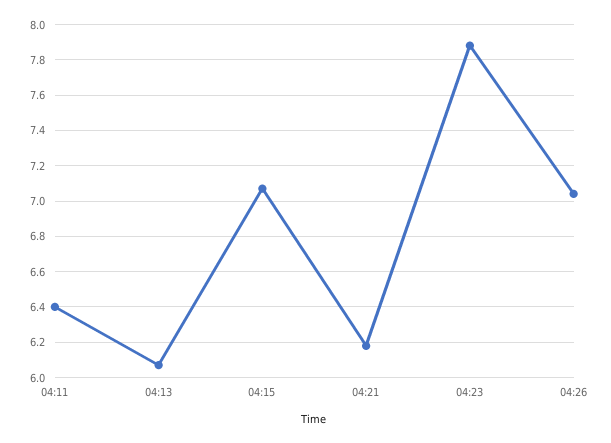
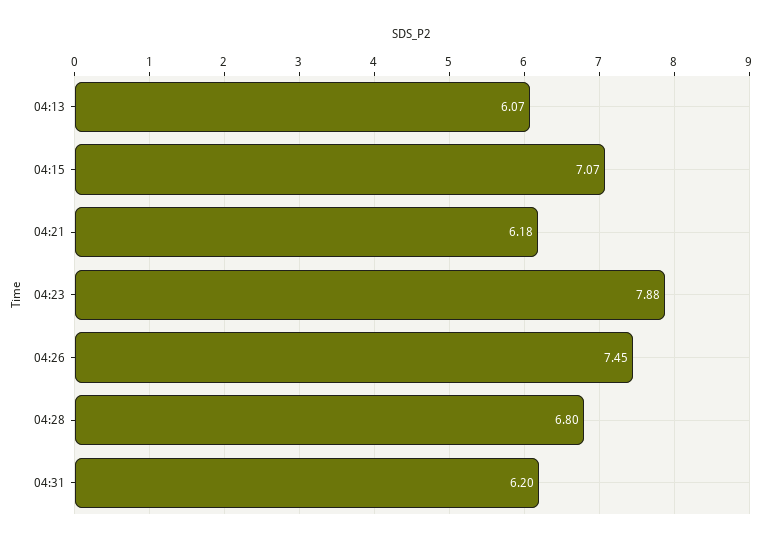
04:11: 6.4 -> none
04:26: 7.05 -> 7.45
04:28: none -> 6.8
04:31: none -> 6.2

